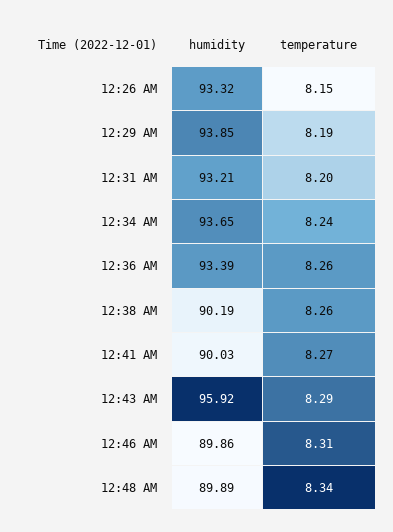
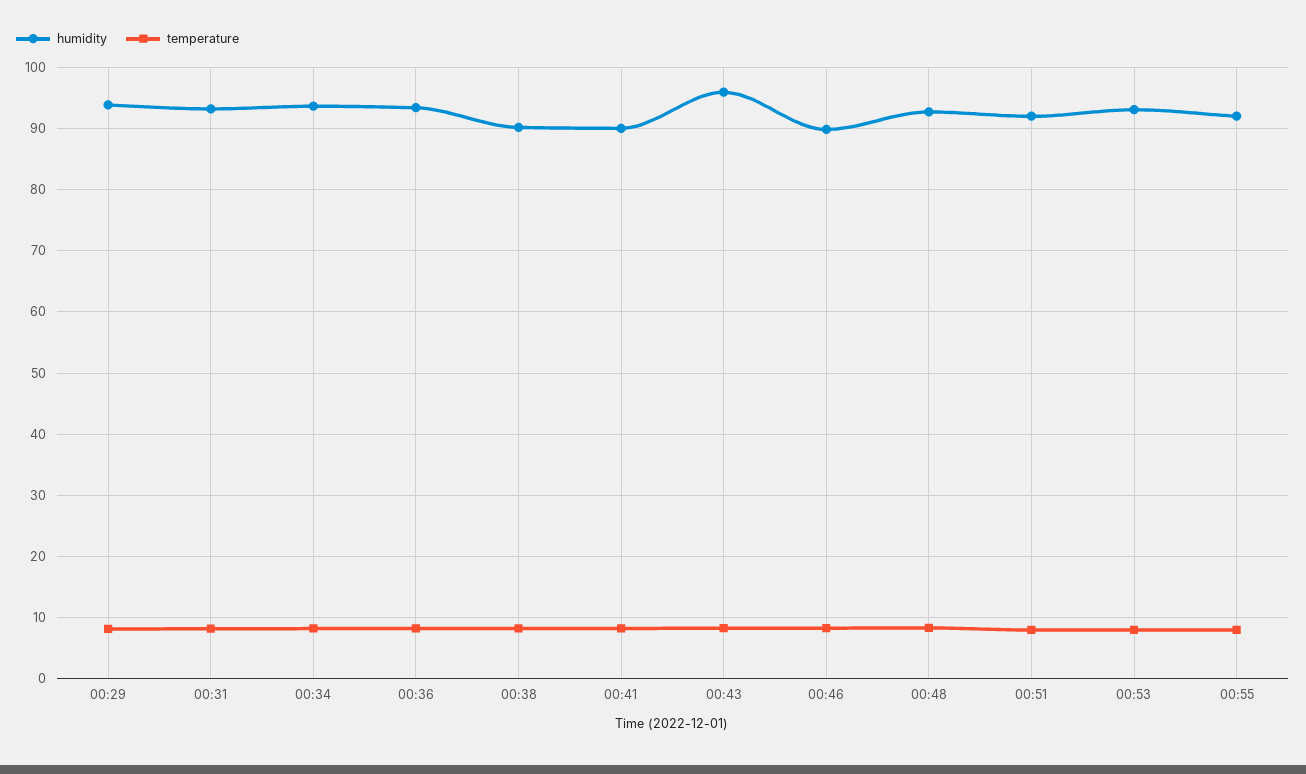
humidity, 12:26 AM: 93.32 -> none
temperature, 12:26 AM: 8.15 -> none
humidity, 12:48 AM: 89.89 -> 93
humidity, 00:51: none -> 92
temperature, 00:51: none -> 8
humidity, 00:53: none -> 93
temperature, 00:53: none -> 8
humidity, 00:55: none -> 92
temperature, 00:55: none -> 8

